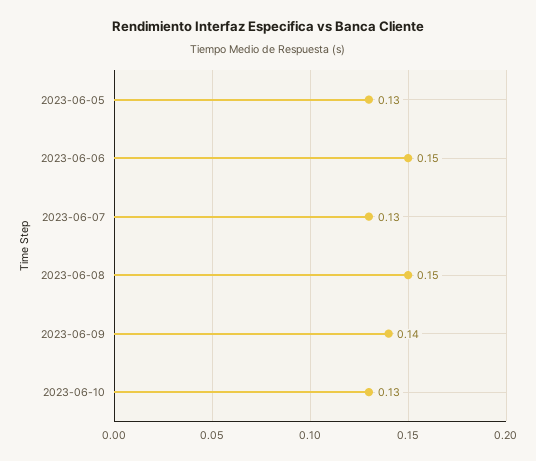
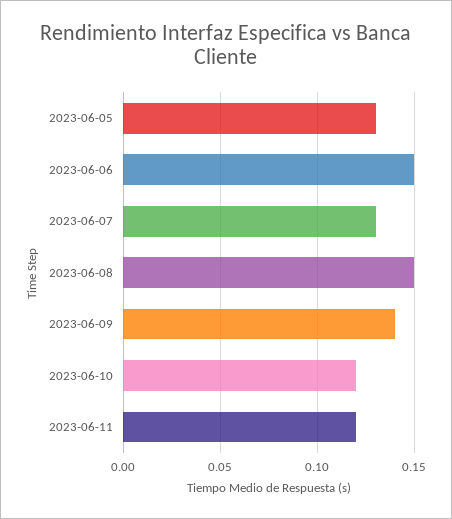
2023-06-10: 0.13 -> 0.12
2023-06-11: none -> 0.12

